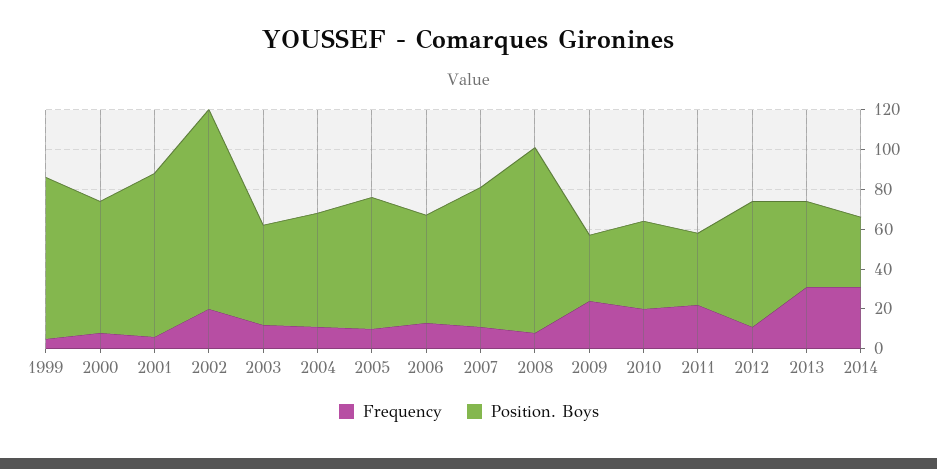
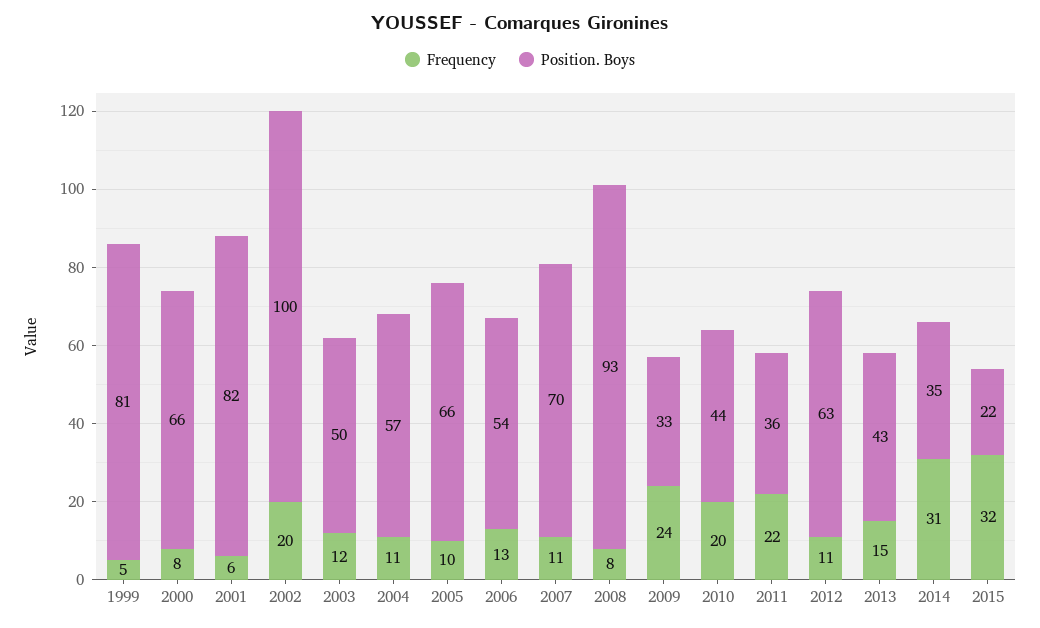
Frequency, 2013: 30 -> 15
Frequency, 2015: none -> 32
Position. Boys, 2015: none -> 22

